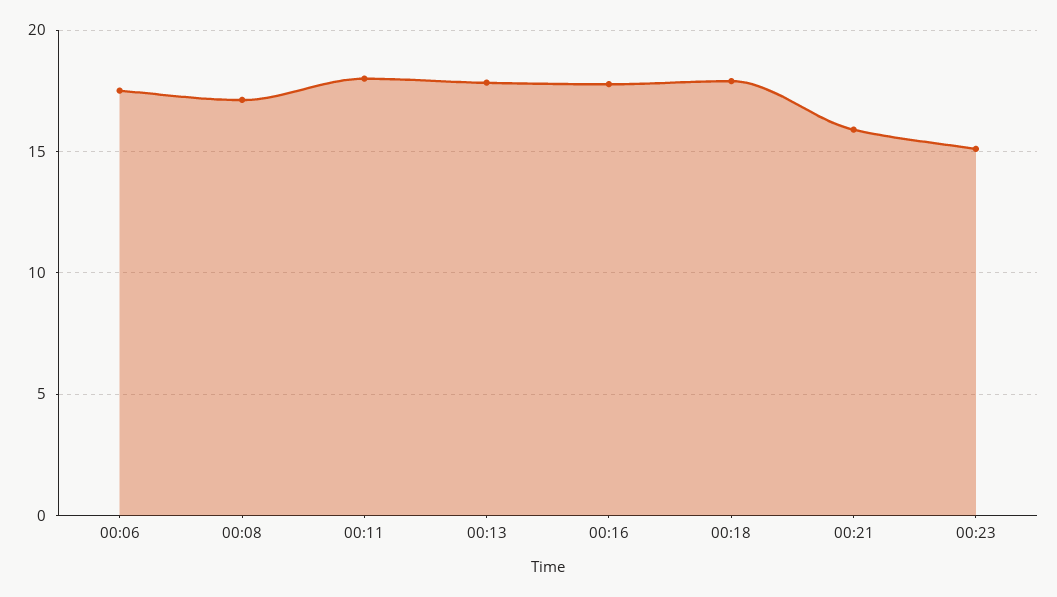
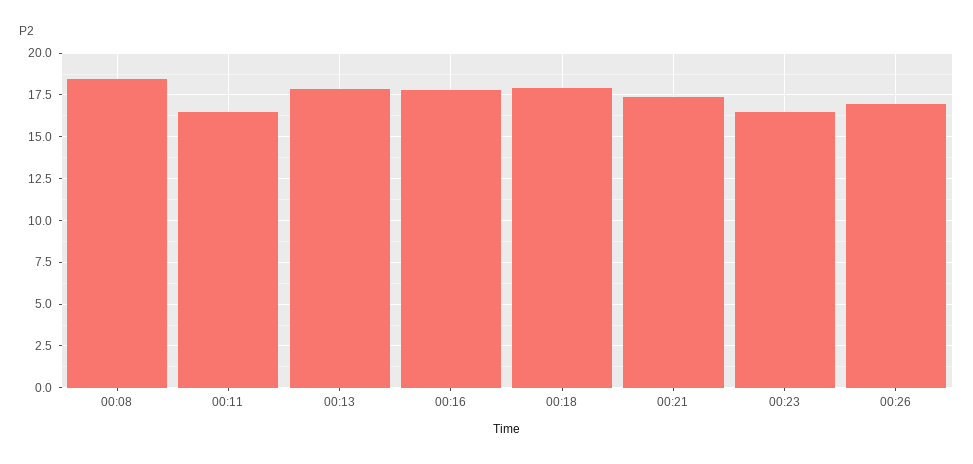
00:06: 17.5 -> none
00:08: 17 -> 18.5
00:11: 18 -> 16.5
00:21: 16 -> 17.5
00:23: 15 -> 16.5
00:26: none -> 17

